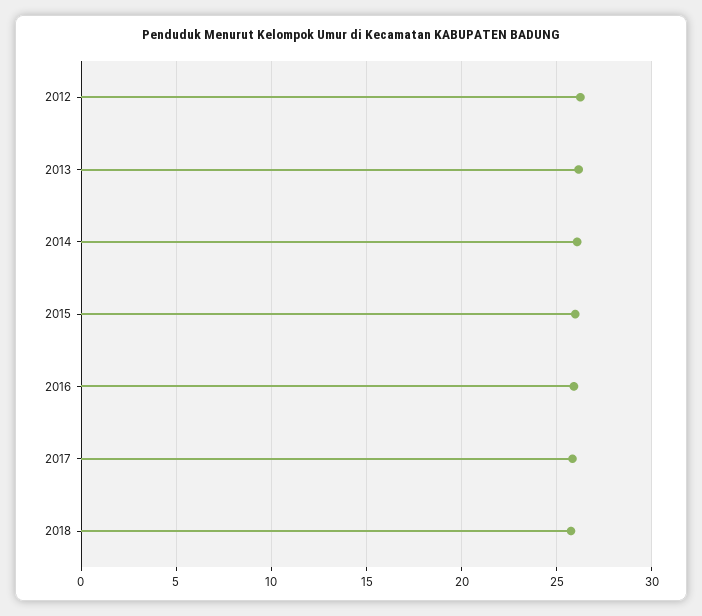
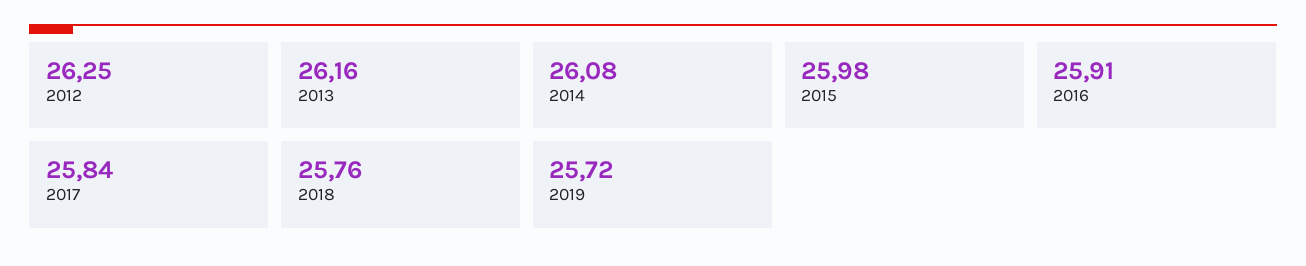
2019: none -> 25.72

